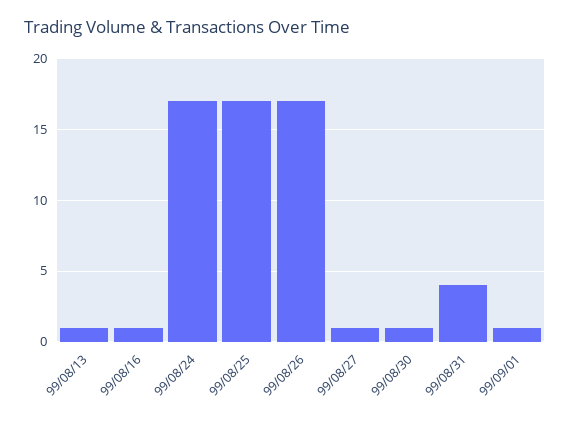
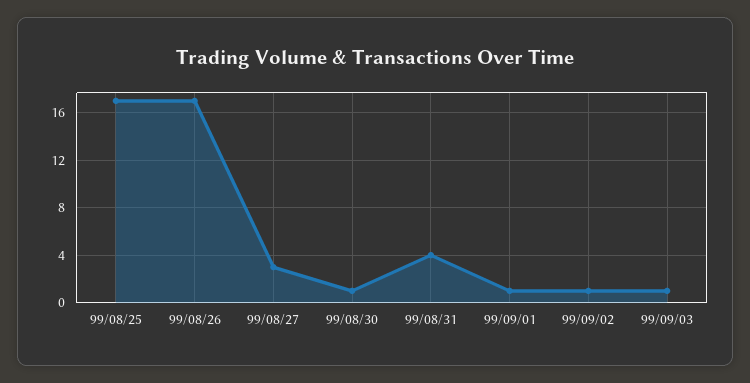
99/08/13: 1 -> none
99/08/16: 1 -> none
99/08/24: 17 -> none
99/08/27: 1 -> 3
99/09/02: none -> 1
99/09/03: none -> 1

